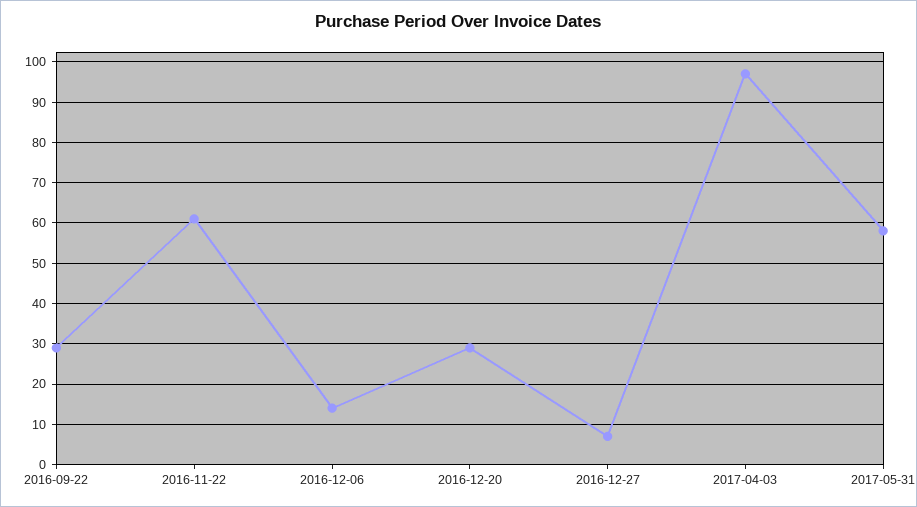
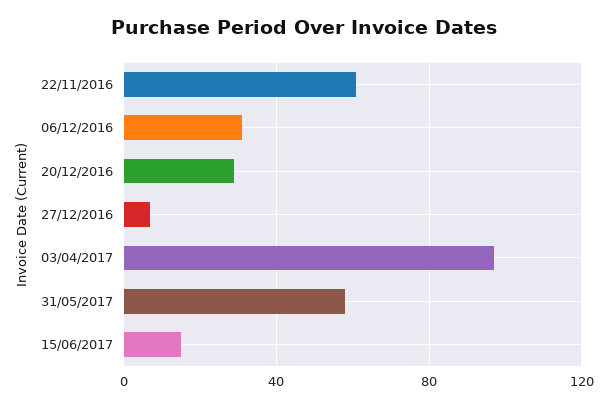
2016-09-22: 30 -> none
2016-12-06: 15 -> 30
15/06/2017: none -> 15

